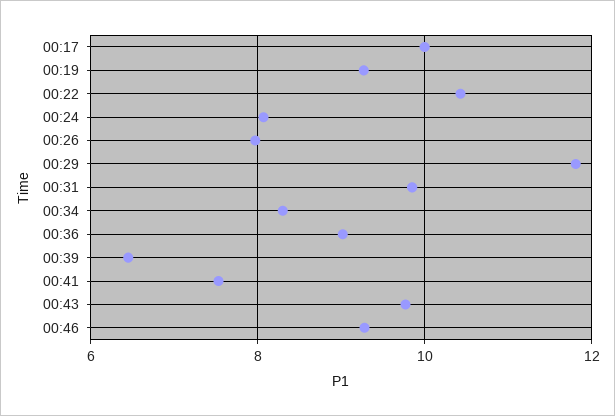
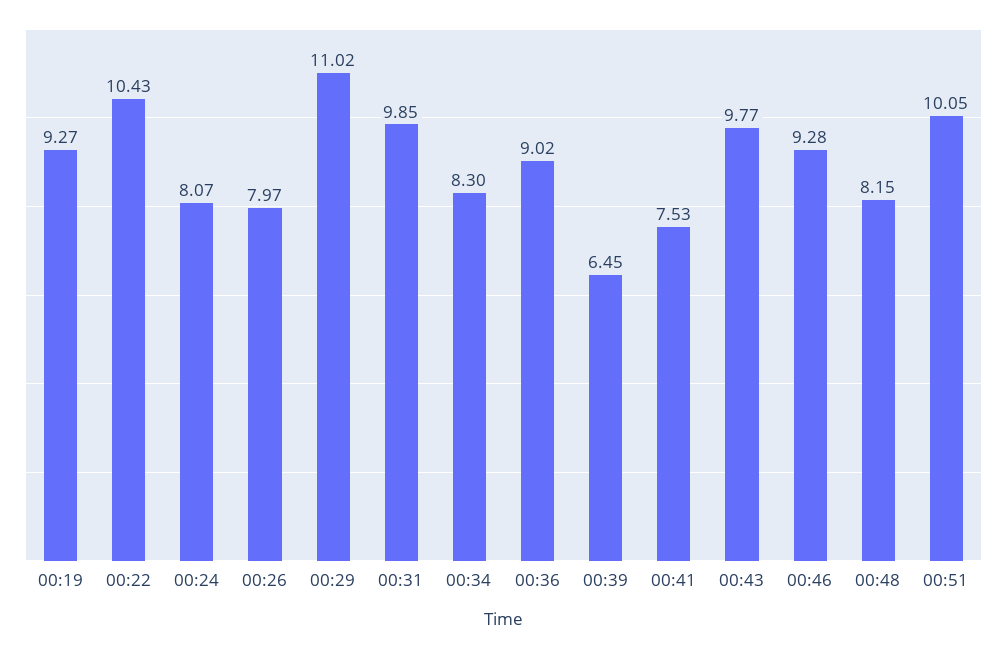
00:17: 10 -> none
00:29: 11.8 -> 11.02
00:48: none -> 8.15
00:51: none -> 10.05

